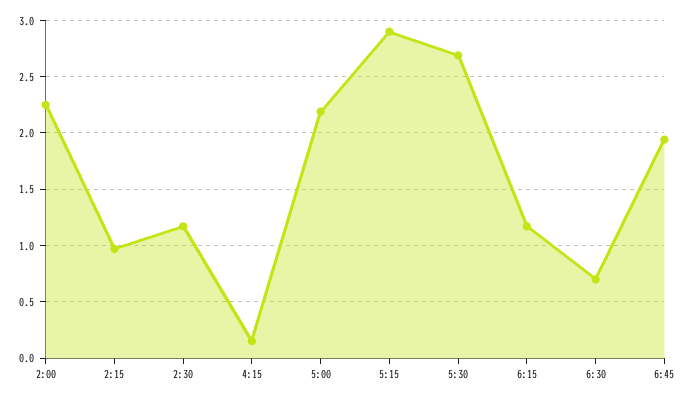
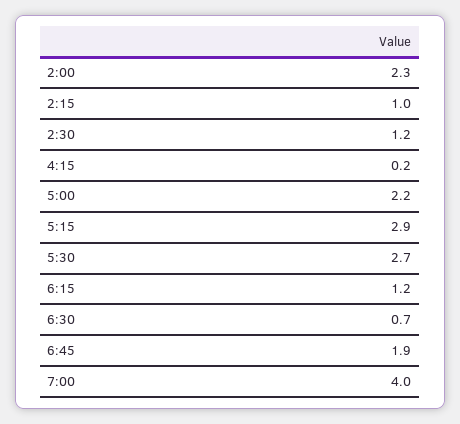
7:00: none -> 4

